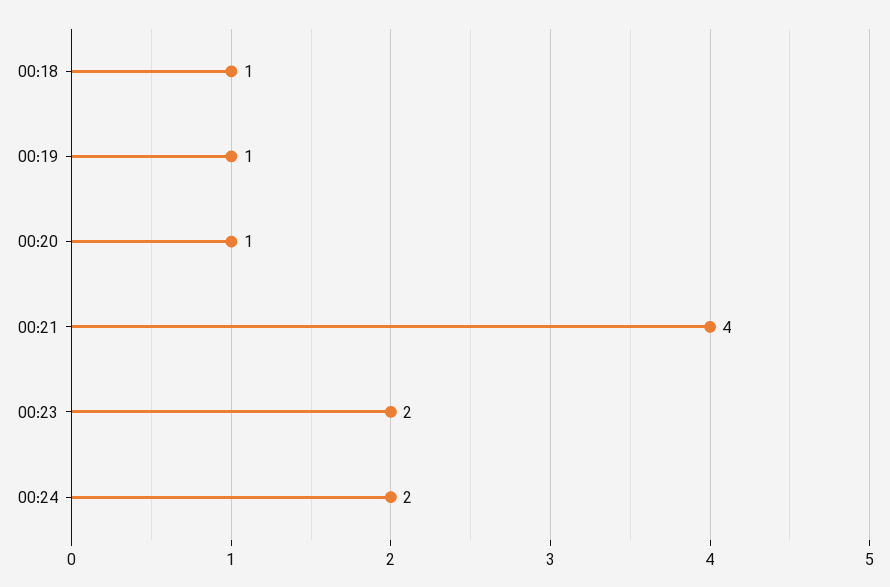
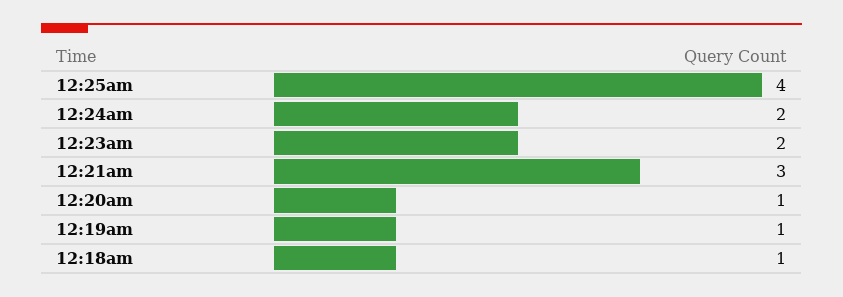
00:21: 4 -> 3
12:25am: none -> 4

